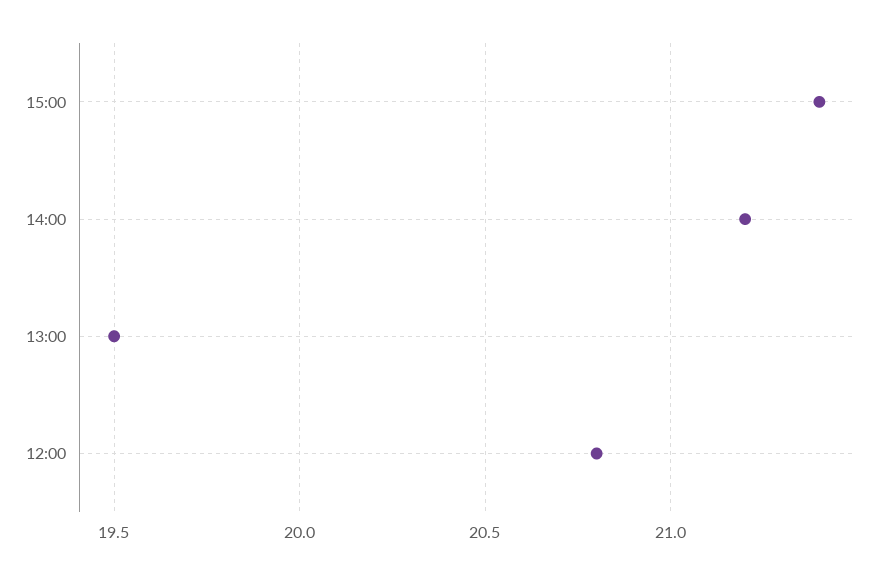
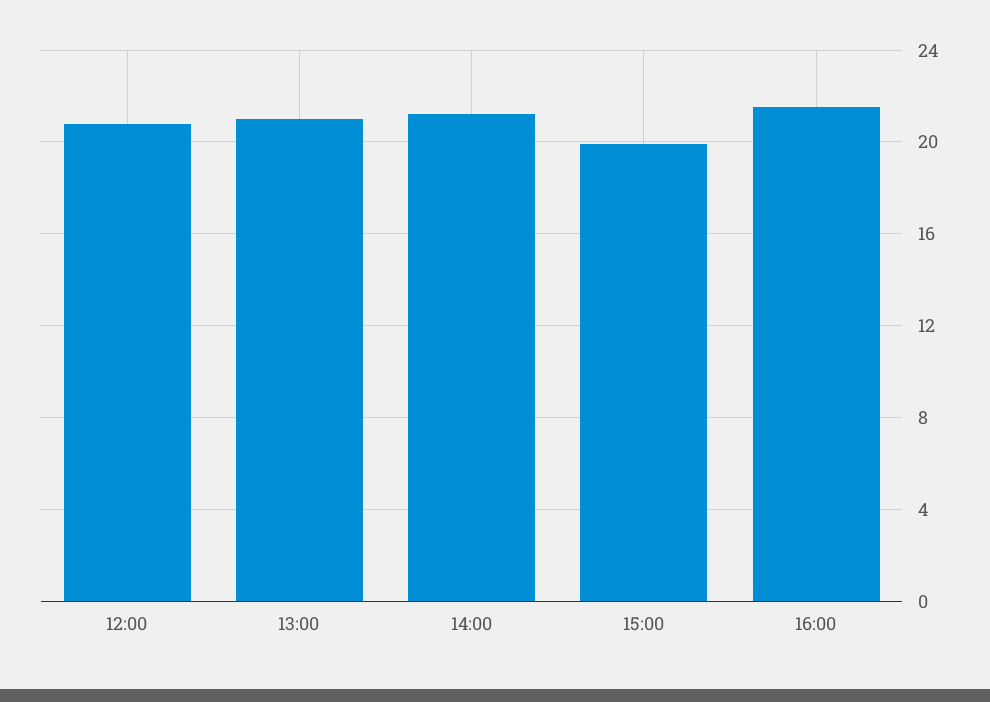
15:00: 21.4 -> 20
13:00: 19.5 -> 21
16:00: none -> 21.5

